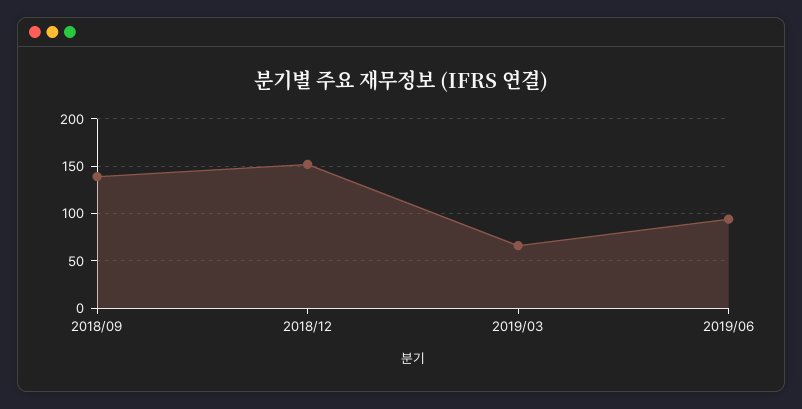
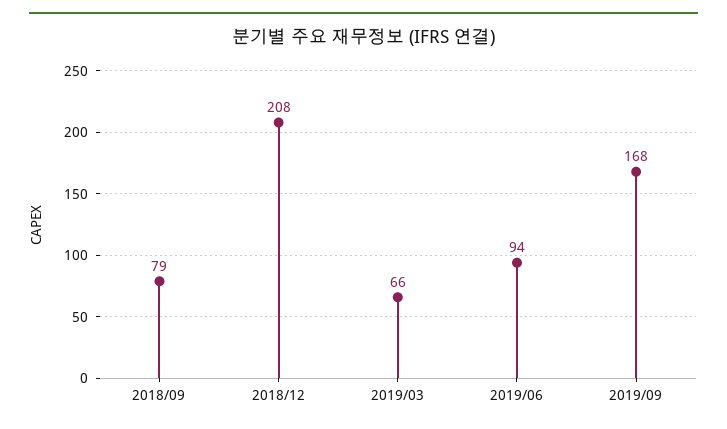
2018/09: 140 -> 79
2018/12: 150 -> 208
2019/09: none -> 168

